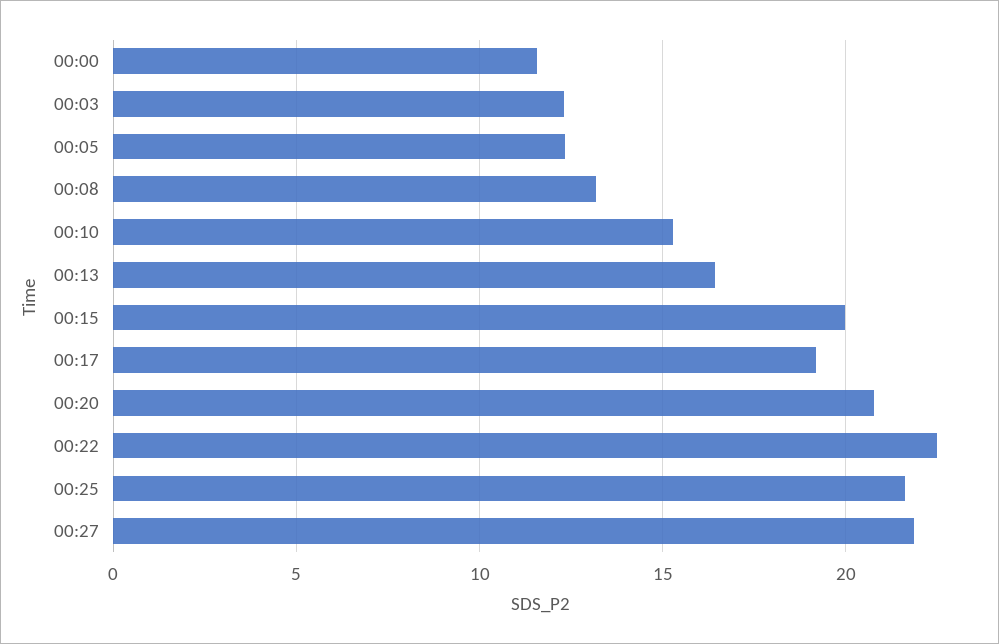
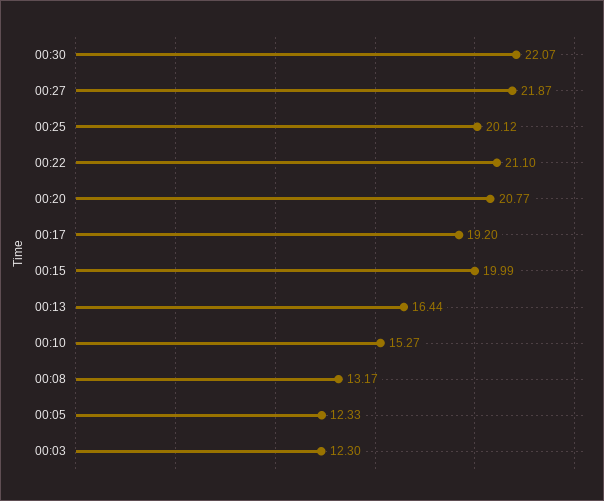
00:00: 11.5 -> none
00:22: 22.5 -> 21.1
00:25: 21.5 -> 20.12
00:30: none -> 22.07

